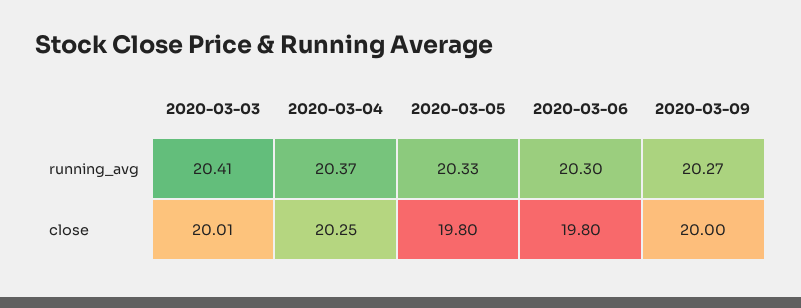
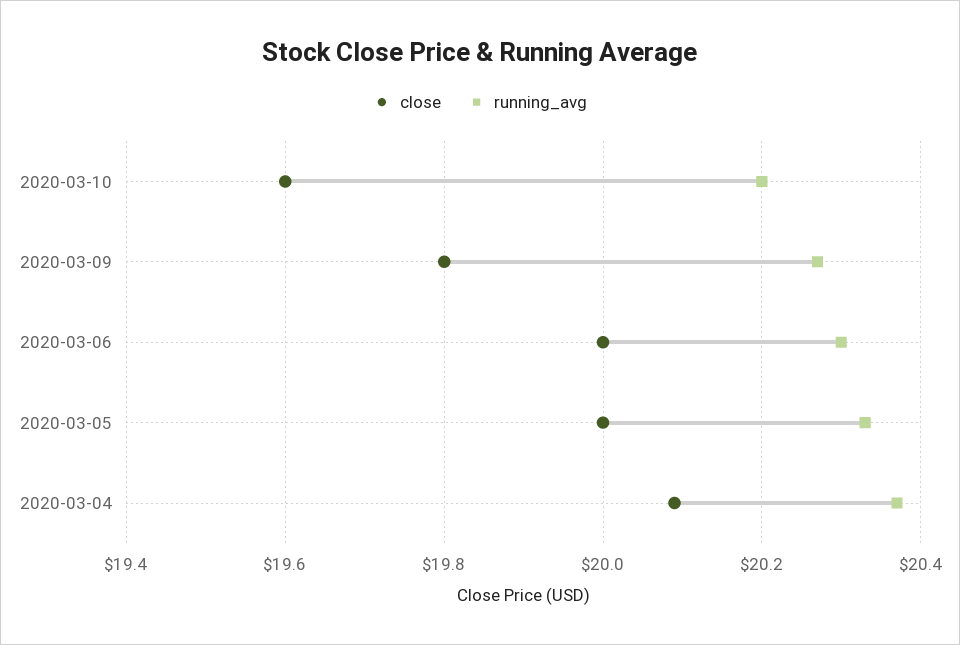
running_avg, 2020-03-03: 20.41 -> none
close, 2020-03-03: 20.01 -> none
close, 2020-03-04: 20.25 -> 20.1
close, 2020-03-05: 19.8 -> 20
close, 2020-03-06: 19.8 -> 20
close, 2020-03-09: 20 -> 19.8
close, 2020-03-10: none -> 19.6
running_avg, 2020-03-10: none -> 20.2

